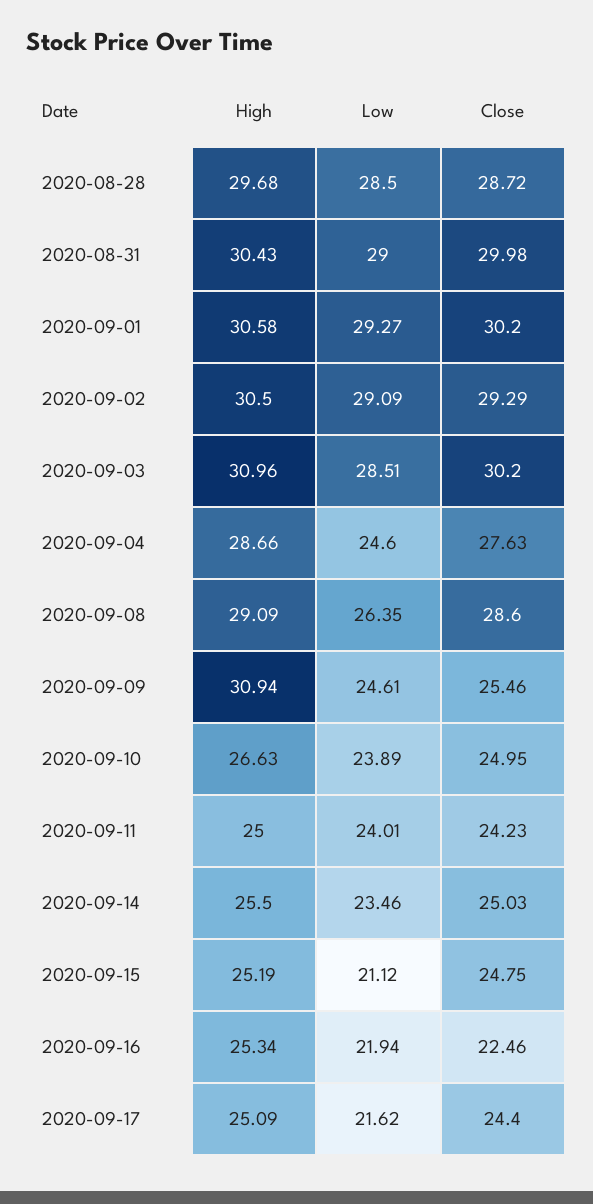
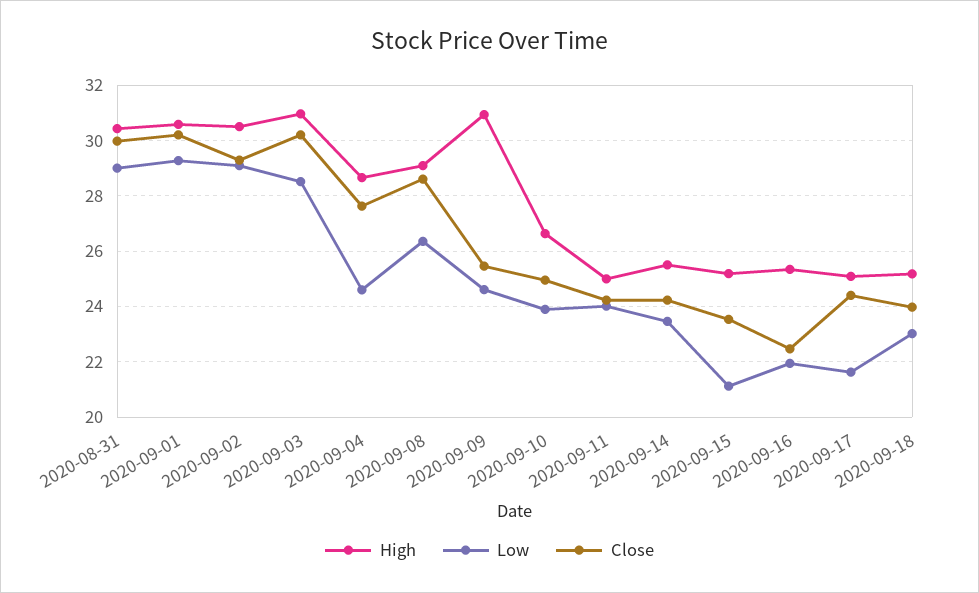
High, 2020-08-28: 29.68 -> none
Low, 2020-08-28: 28.5 -> none
Close, 2020-08-28: 28.72 -> none
Close, 2020-09-14: 25.03 -> 24.25
Close, 2020-09-15: 24.75 -> 23.5
High, 2020-09-18: none -> 25.25
Low, 2020-09-18: none -> 23
Close, 2020-09-18: none -> 24

